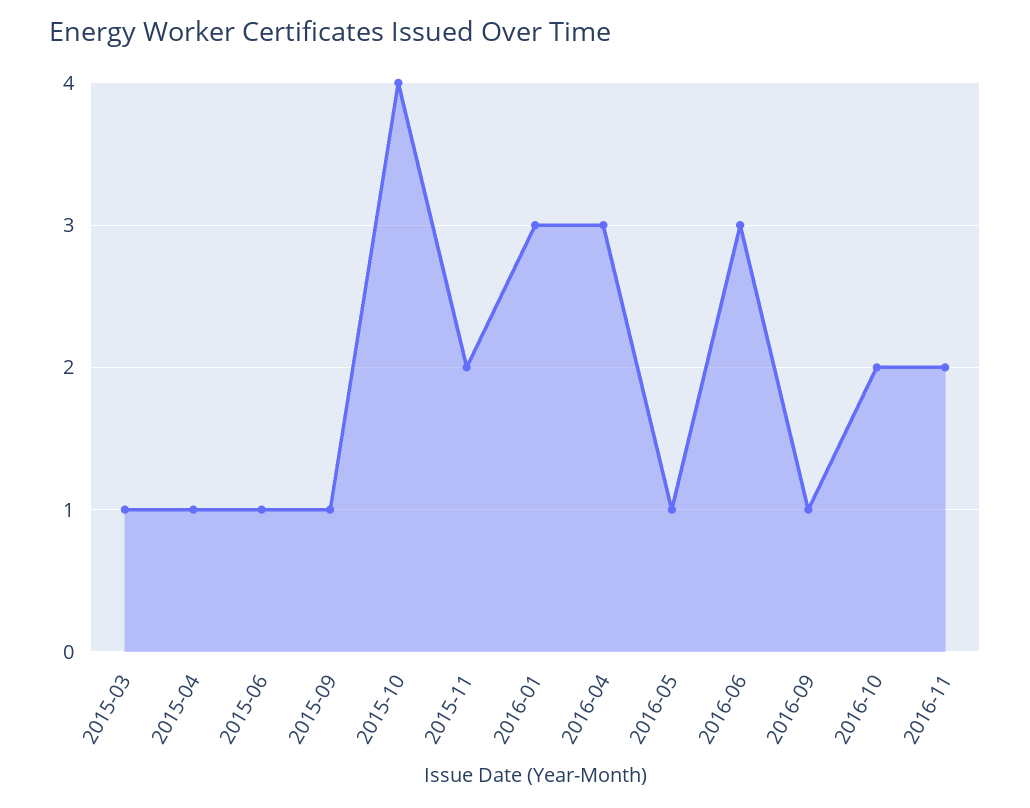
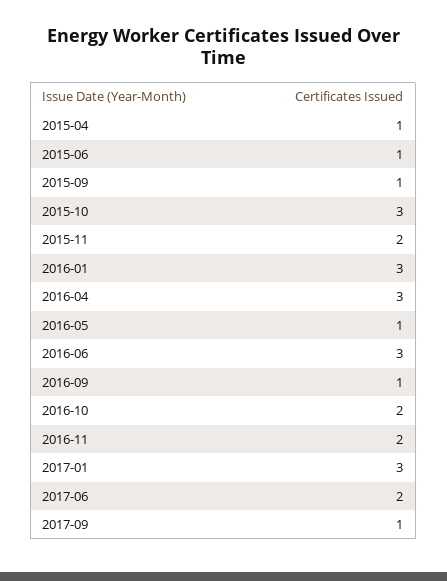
2015-03: 1 -> none
2015-10: 4 -> 3
2017-01: none -> 3
2017-06: none -> 2
2017-09: none -> 1

